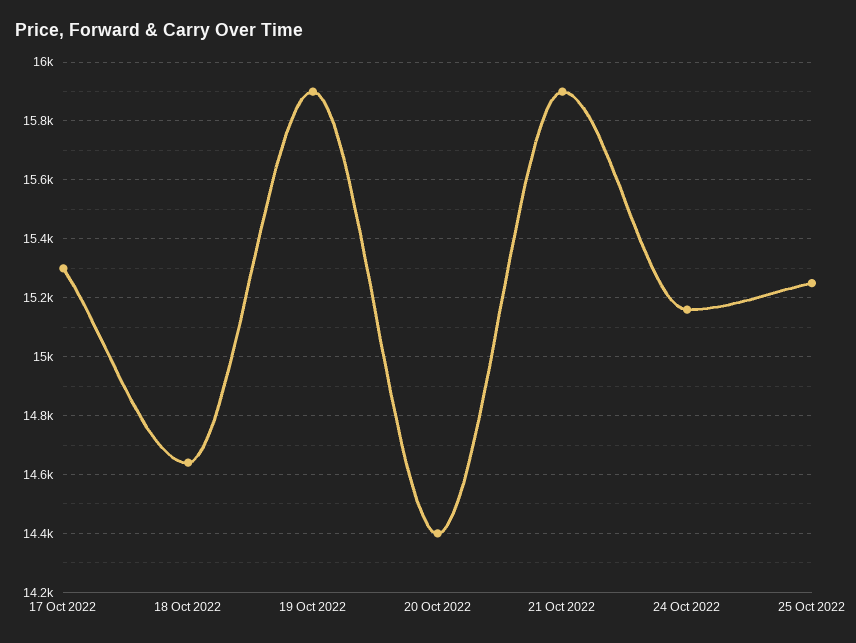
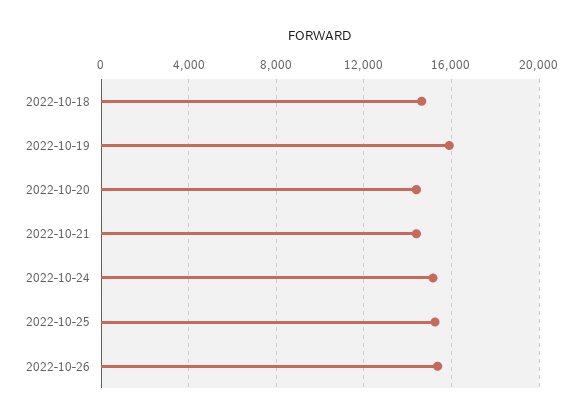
17 Oct 2022: 15300 -> none
21 Oct 2022: 15900 -> 14500
2022-10-26: none -> 15500

